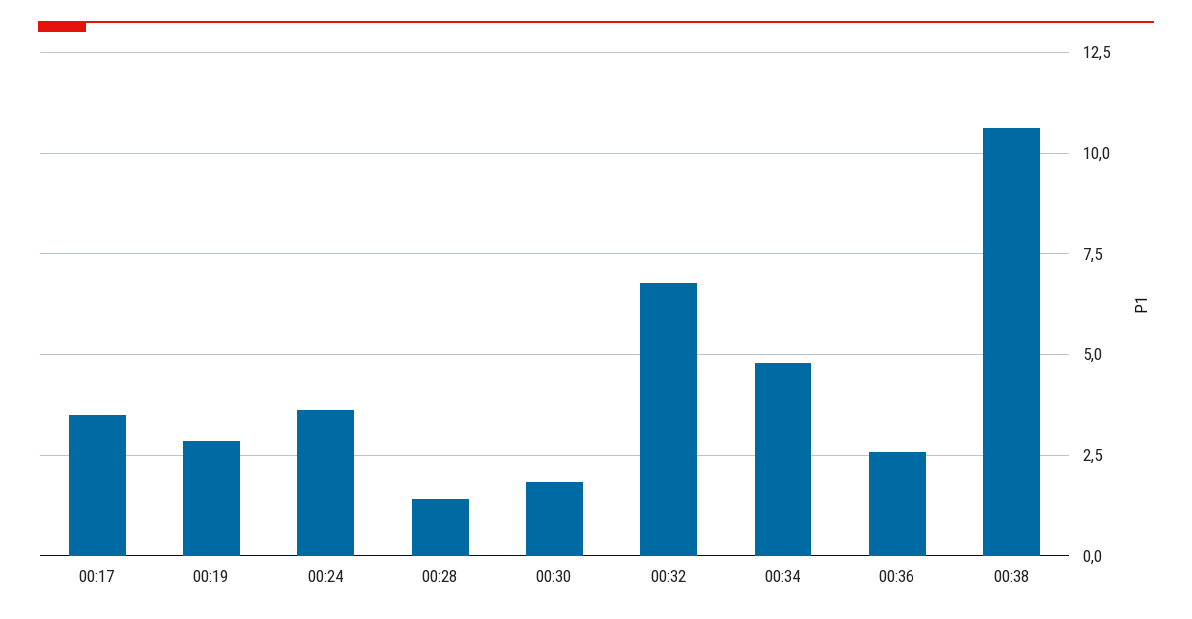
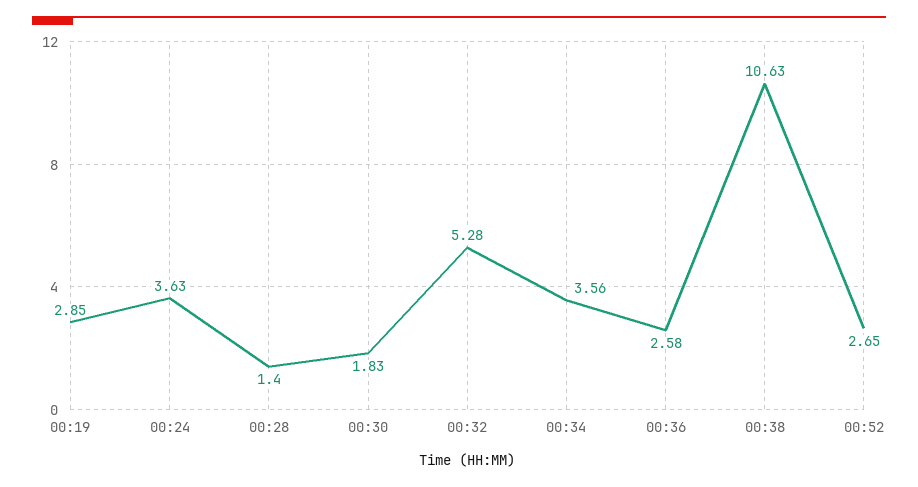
00:17: 3.5 -> none
00:32: 6.75 -> 5.28
00:34: 4.75 -> 3.56
00:52: none -> 2.65

